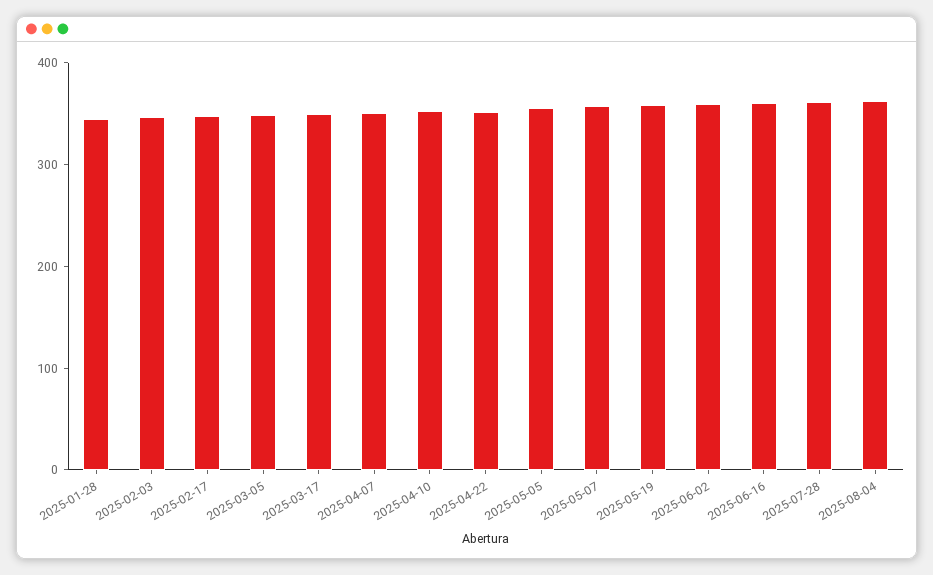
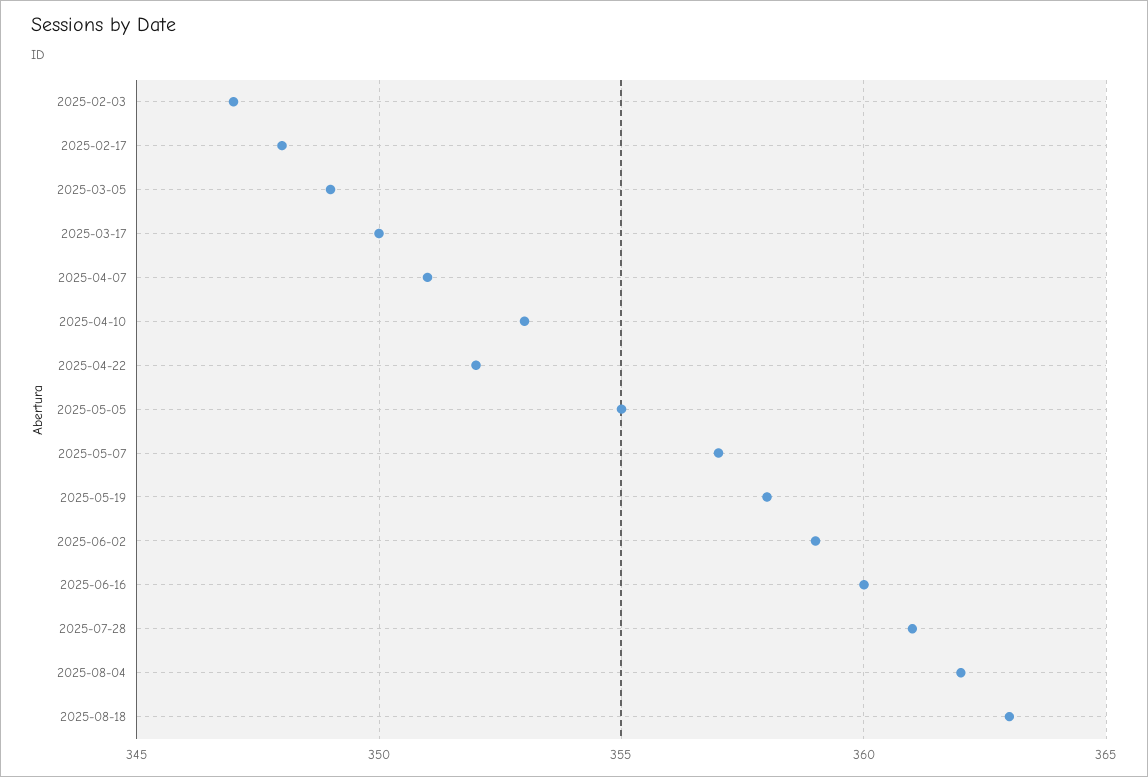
2025-01-28: 340 -> none
2025-08-18: none -> 363

